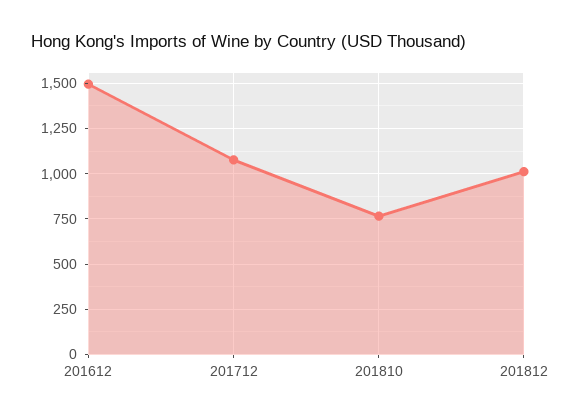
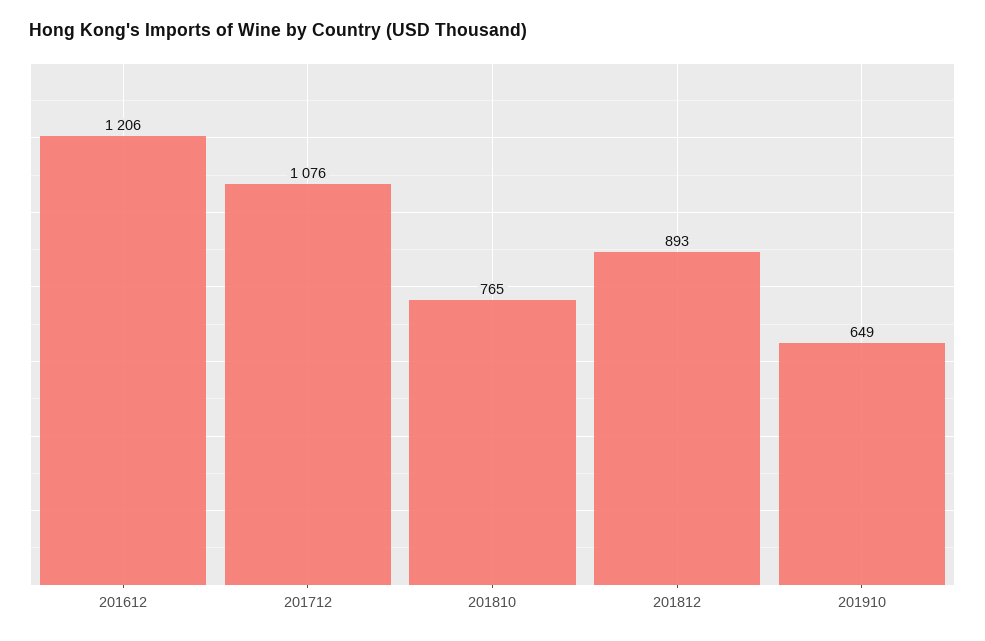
201612: 1500 -> 1206
201812: 1000 -> 893
201910: none -> 649

